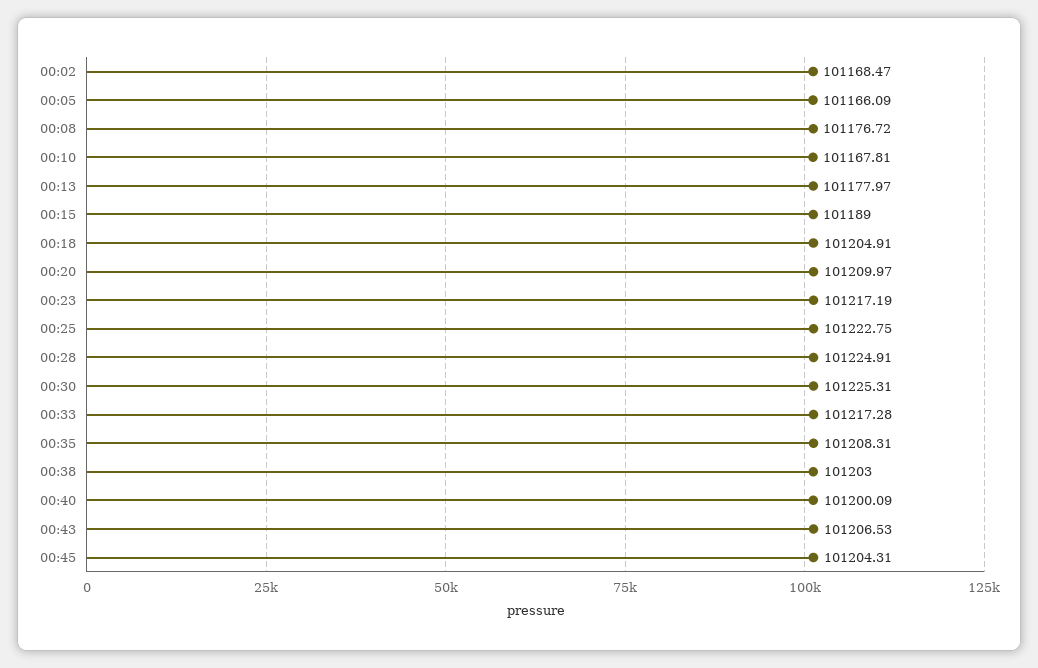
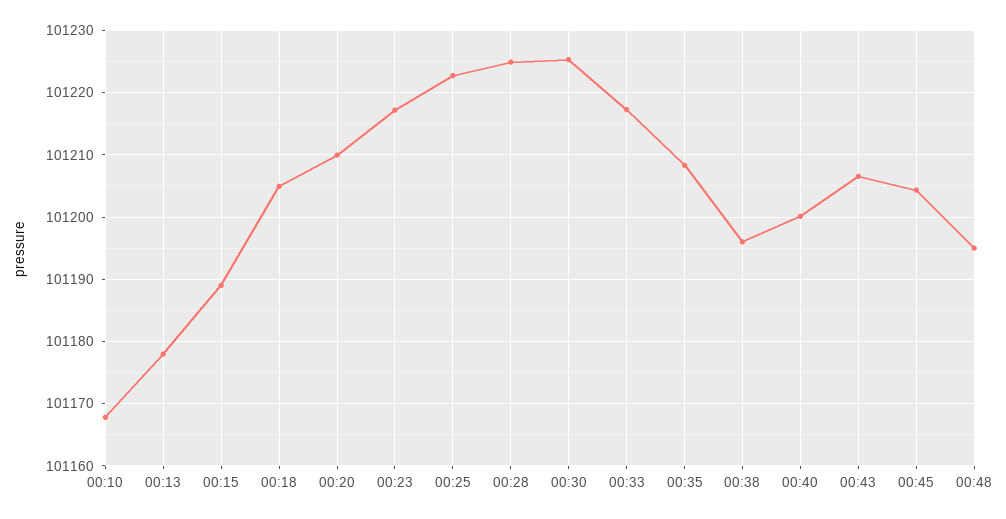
00:02: 101168.47 -> none
00:05: 101166.09 -> none
00:08: 101176.72 -> none
00:38: 101203 -> 101196
00:48: none -> 101195

